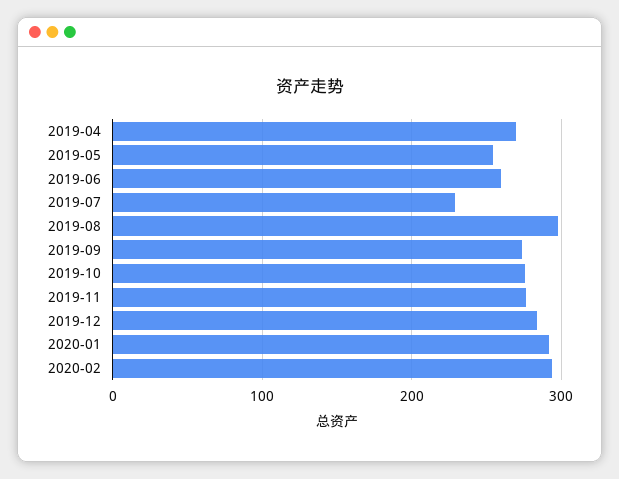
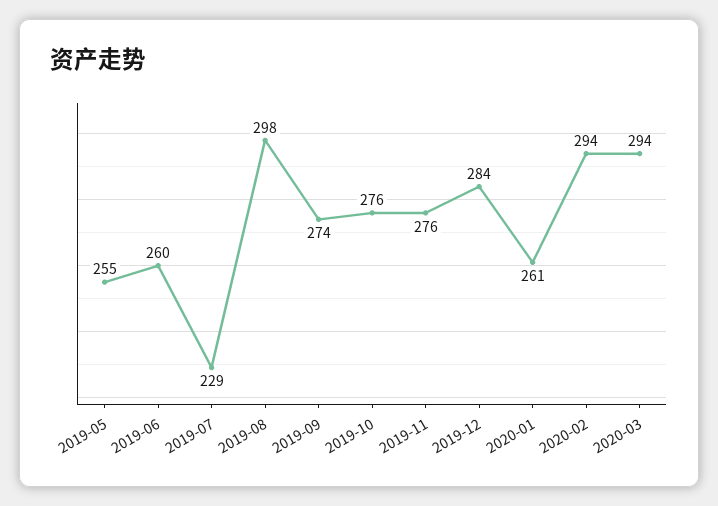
2019-04: 270 -> none
2020-01: 290 -> 261
2020-03: none -> 294

